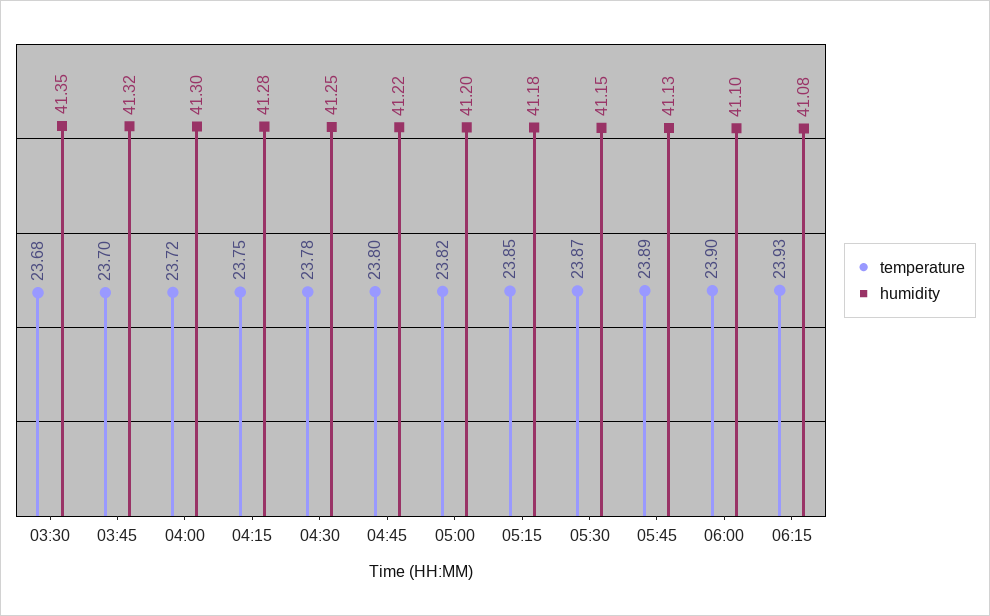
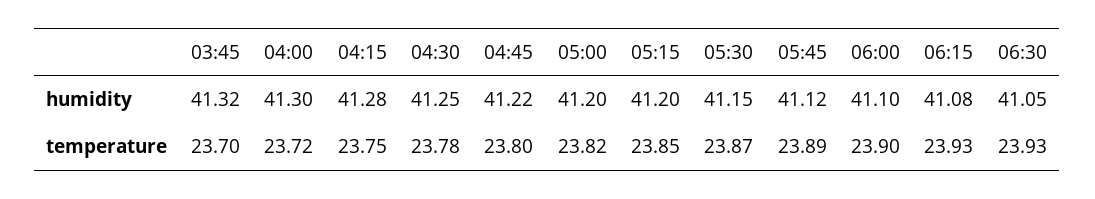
temperature, 03:30: 23.68 -> none
humidity, 03:30: 41.35 -> none
humidity, 05:15: 41.18 -> 41.2
humidity, 05:45: 41.13 -> 41.12
humidity, 06:30: none -> 41.05
temperature, 06:30: none -> 23.93

